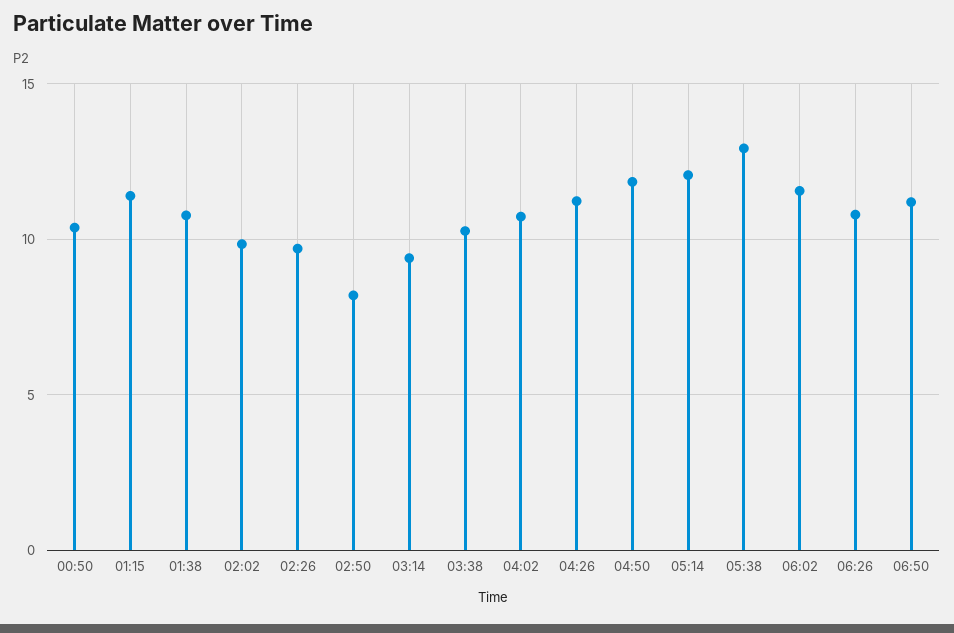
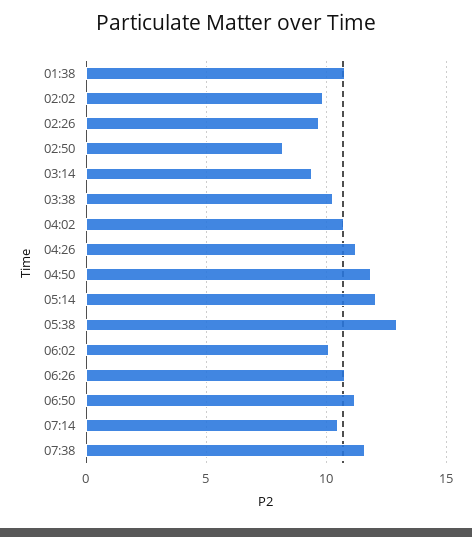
00:50: 10.5 -> none
01:15: 11.5 -> none
06:02: 11.5 -> 10
07:14: none -> 10.5
07:38: none -> 11.5

